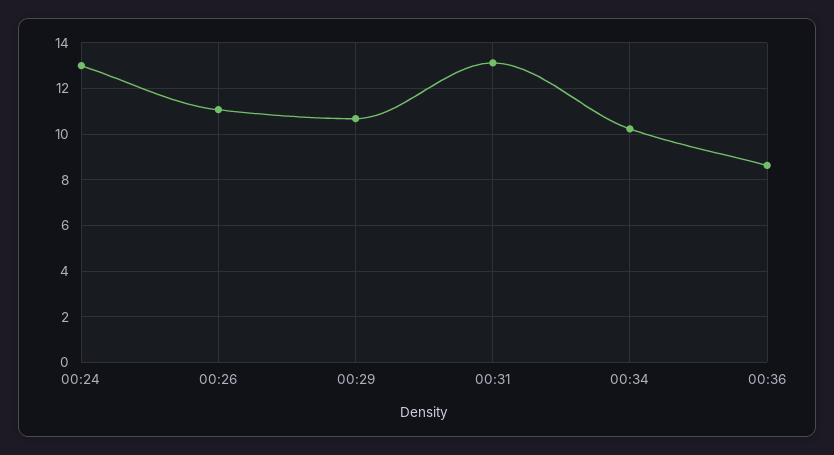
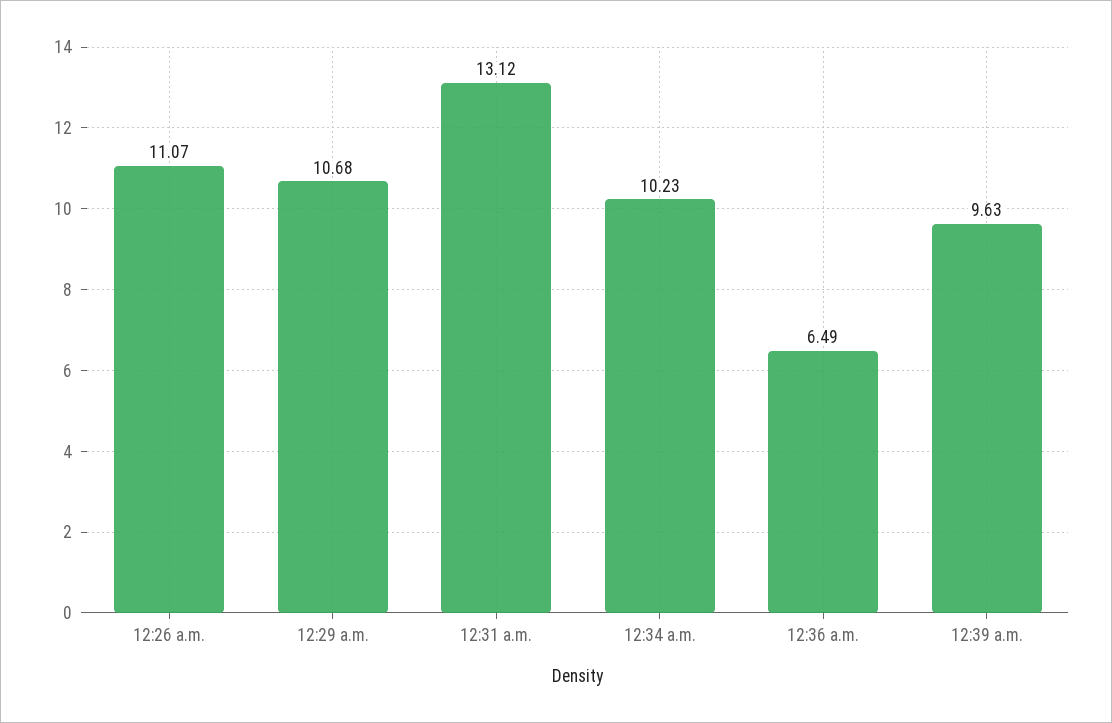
00:24: 13 -> none
00:36: 8.5 -> 6.49
12:39 a.m.: none -> 9.63

